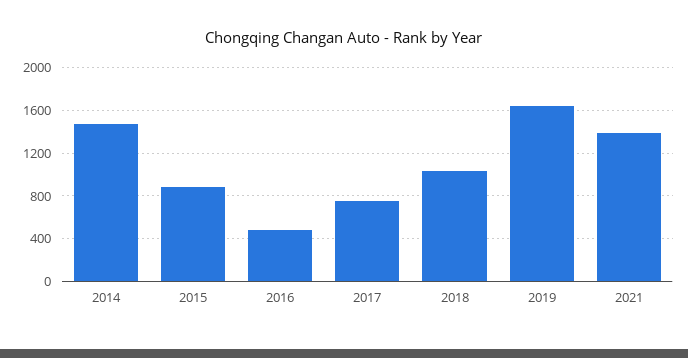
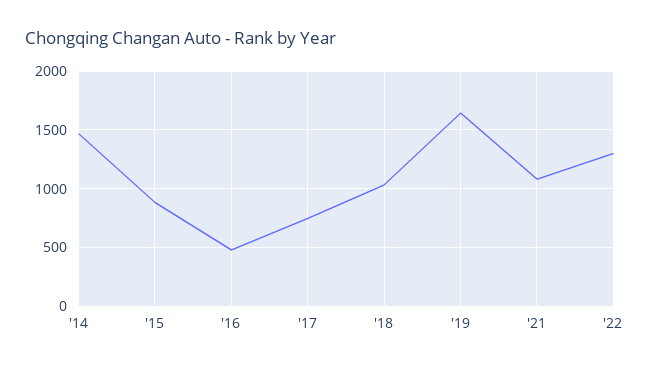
2021: 1400 -> 1100
'22: none -> 1300

